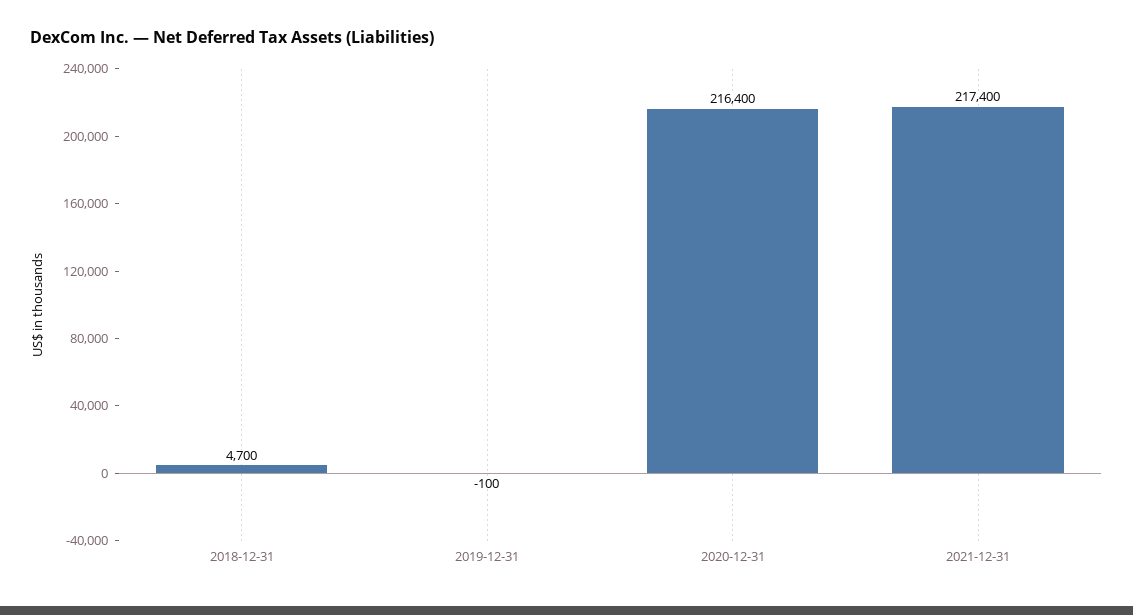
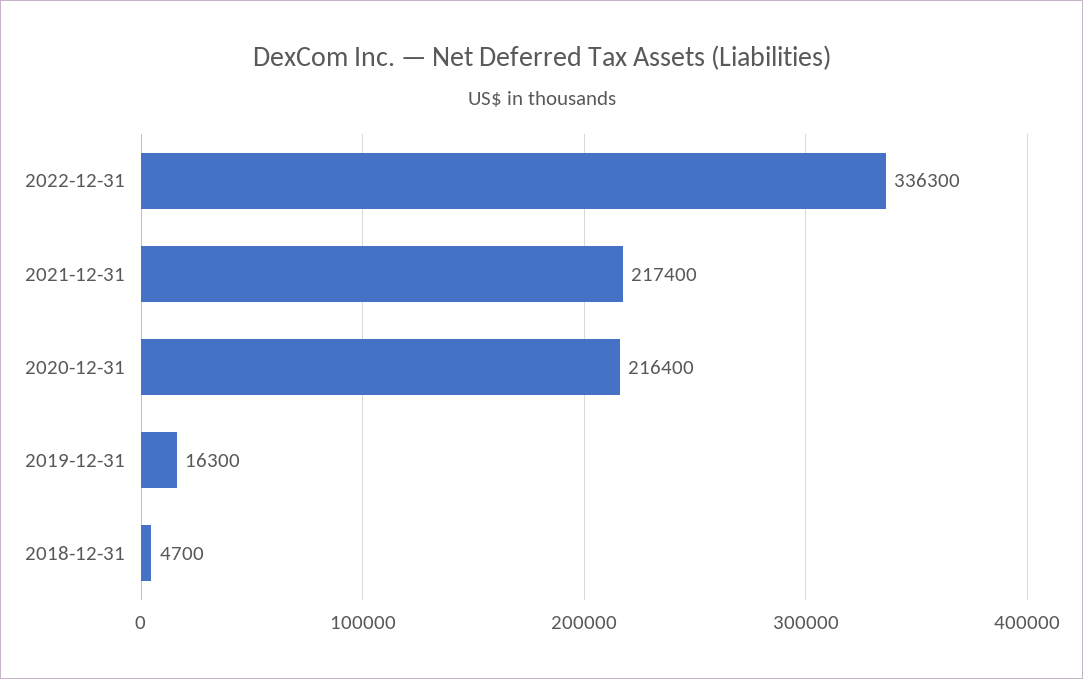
2019-12-31: -100 -> 16300
2022-12-31: none -> 336300

